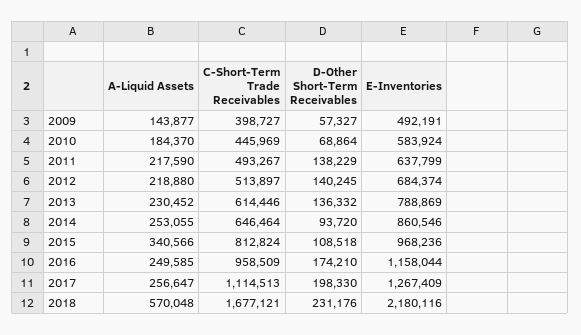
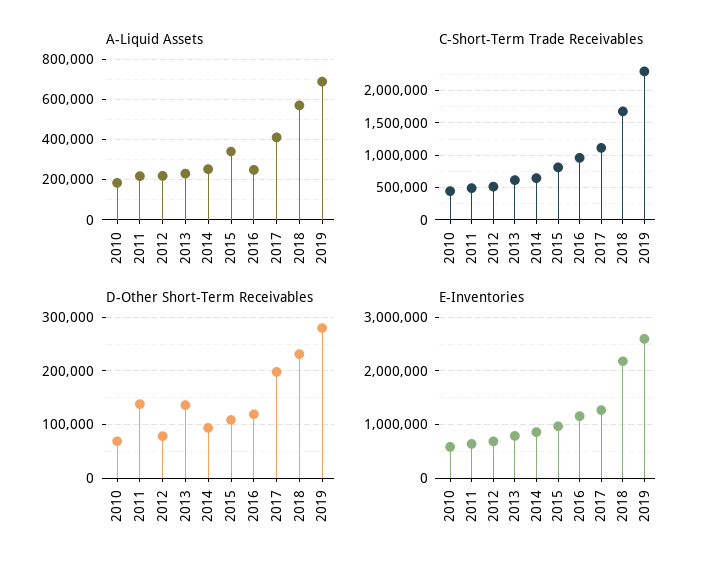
A-Liquid Assets, 2009: 143877 -> none
C-Short-Term Trade Receivables, 2009: 398727 -> none
D-Other Short-Term Receivables, 2009: 57327 -> none
E-Inventories, 2009: 492191 -> none
D-Other Short-Term Receivables, 2012: 140245 -> 80000
D-Other Short-Term Receivables, 2016: 174210 -> 120000
A-Liquid Assets, 2017: 256647 -> 400000
A-Liquid Assets, 2019: none -> 700000
C-Short-Term Trade Receivables, 2019: none -> 2300000
D-Other Short-Term Receivables, 2019: none -> 280000
E-Inventories, 2019: none -> 2600000

